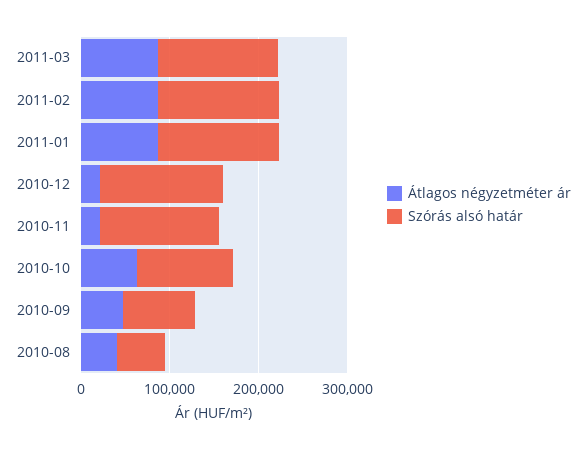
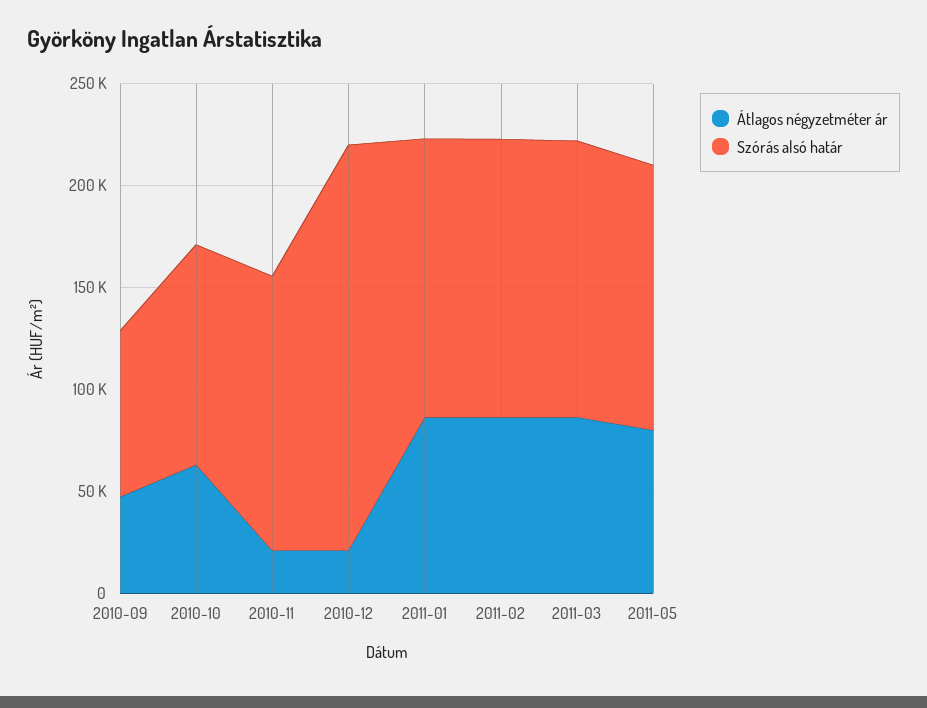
Szórás alsó határ, 2010-12: 140000 -> 200000
Átlagos négyzetméter ár, 2010-08: 40000 -> none
Szórás alsó határ, 2010-08: 60000 -> none
Átlagos négyzetméter ár, 2011-05: none -> 80000
Szórás alsó határ, 2011-05: none -> 130000

